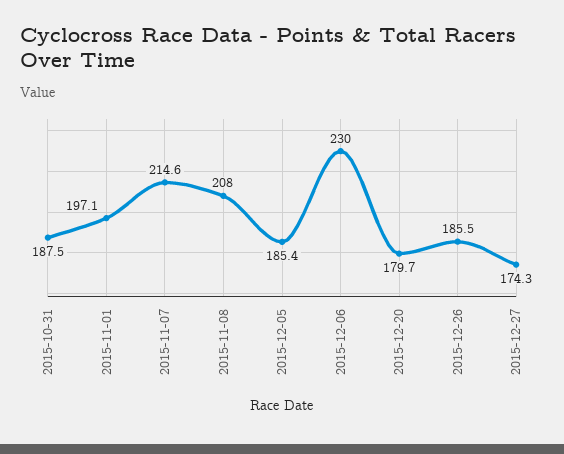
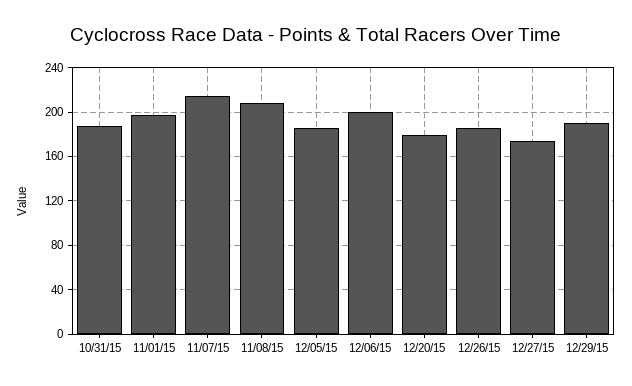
2015-12-06: 230 -> 200
12/29/15: none -> 190

